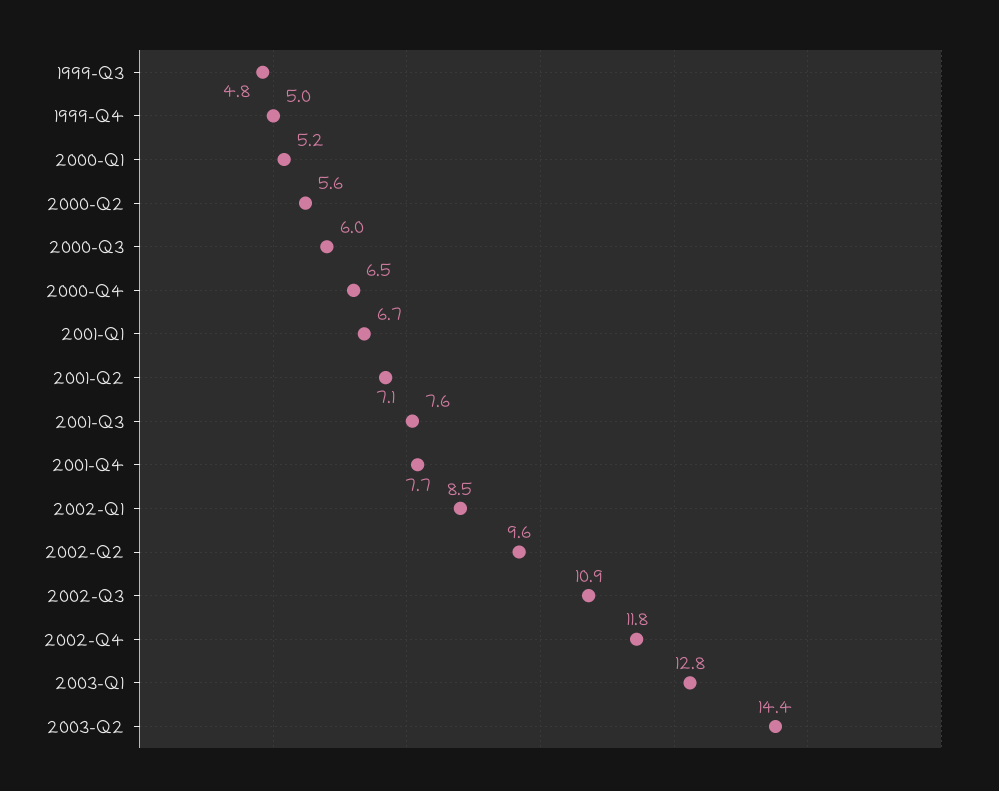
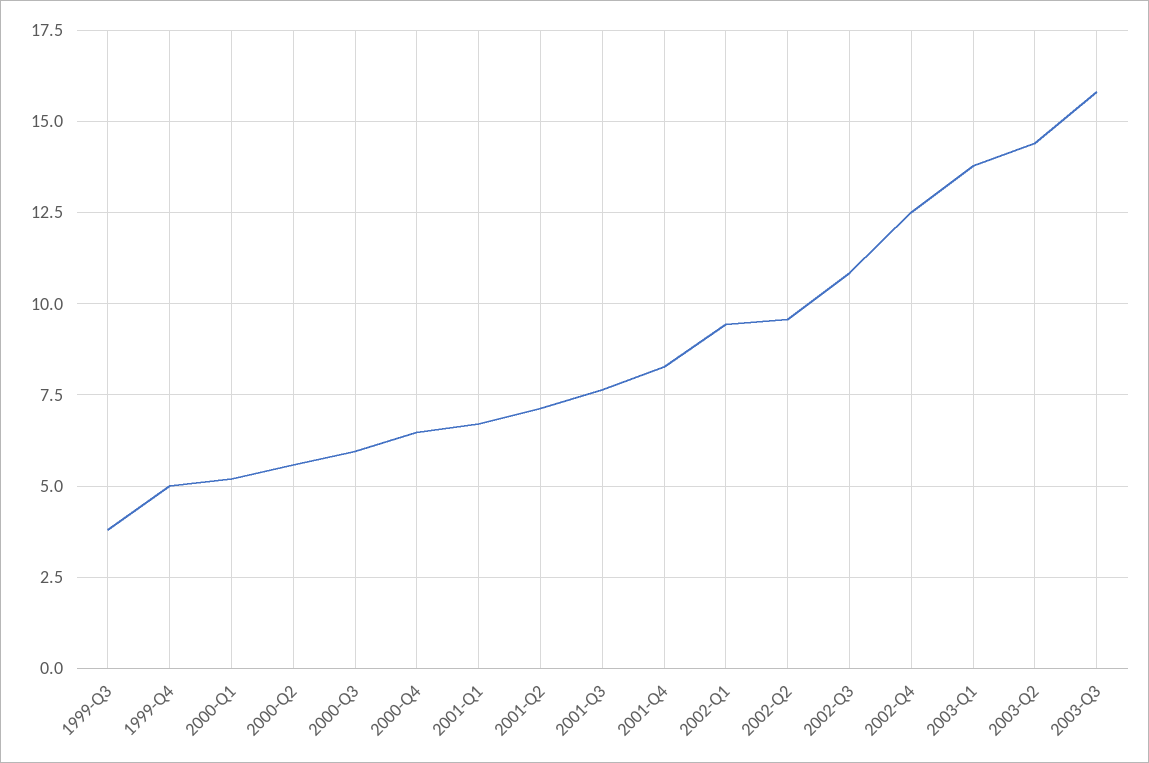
1999-Q3: 4.8 -> 3.75
2001-Q4: 7.7 -> 8.25
2002-Q1: 8.5 -> 9.5
2002-Q4: 11.8 -> 12.5
2003-Q1: 12.8 -> 13.75
2003-Q3: none -> 15.75

